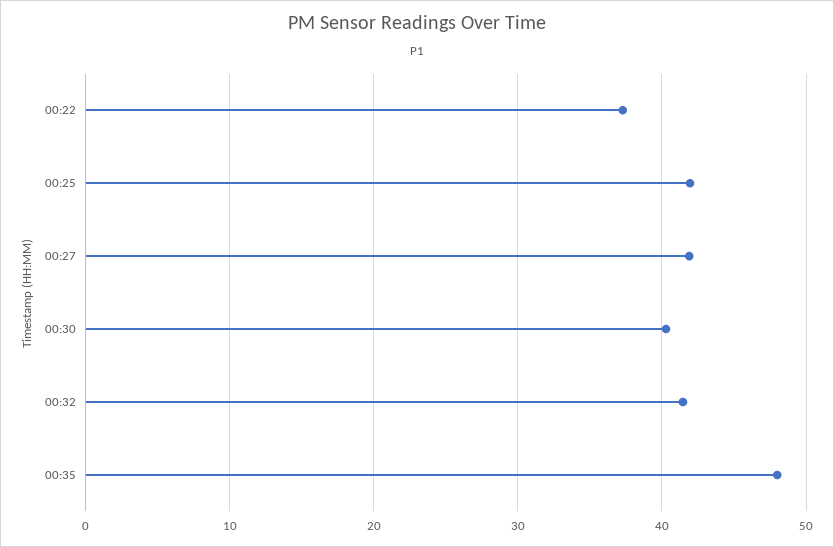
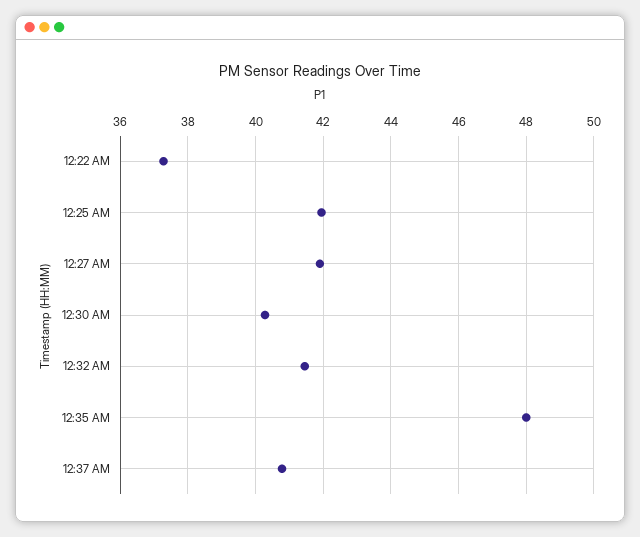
12:37 AM: none -> 40.8

